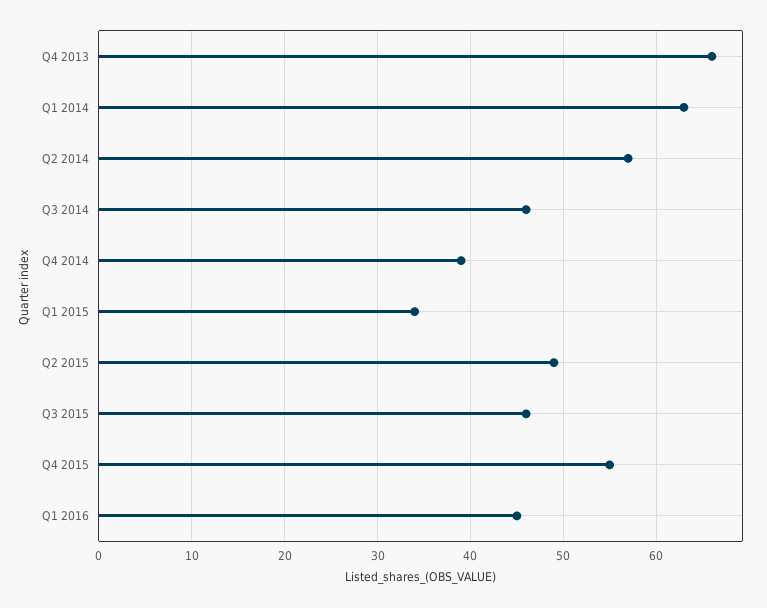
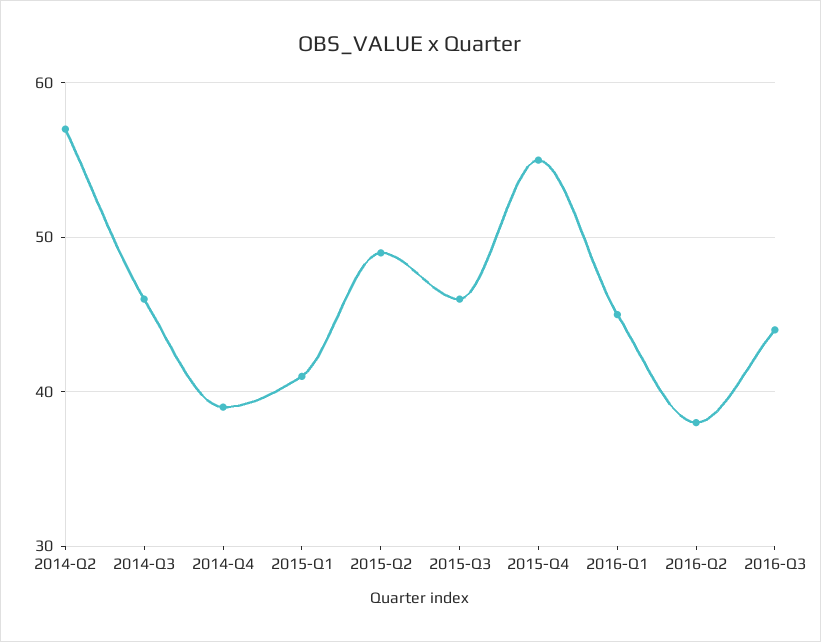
Q4 2013: 66 -> none
Q1 2014: 63 -> none
Q1 2015: 34 -> 41
2016-Q2: none -> 38
2016-Q3: none -> 44

